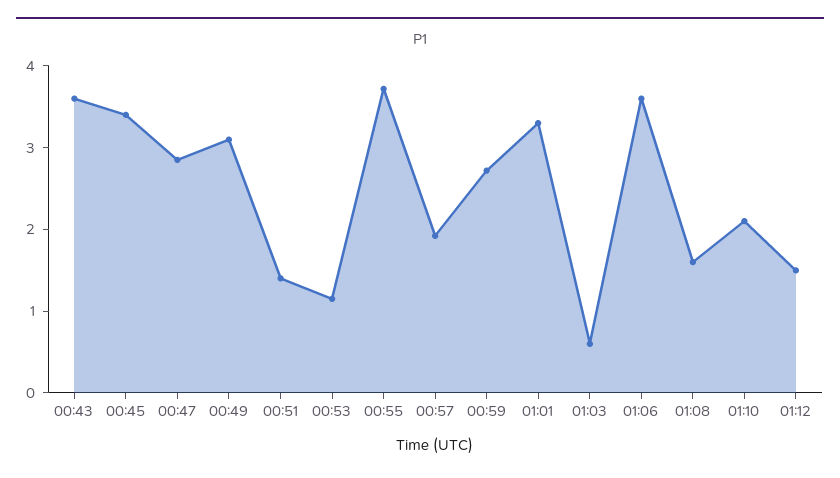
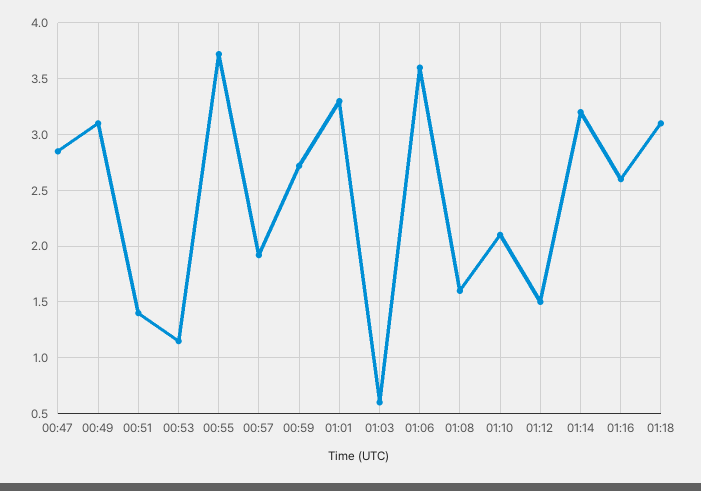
00:43: 3.6 -> none
00:45: 3.4 -> none
01:14: none -> 3.2
01:16: none -> 2.6
01:18: none -> 3.1

